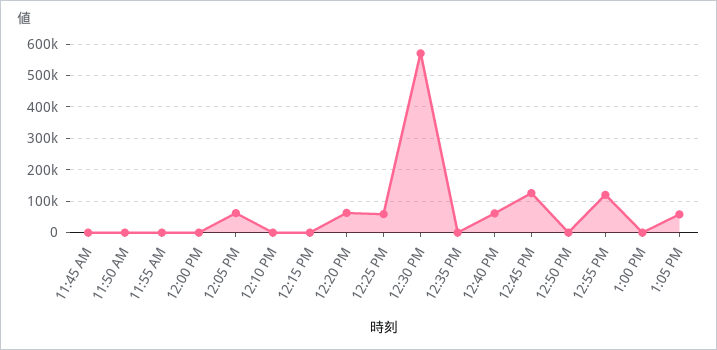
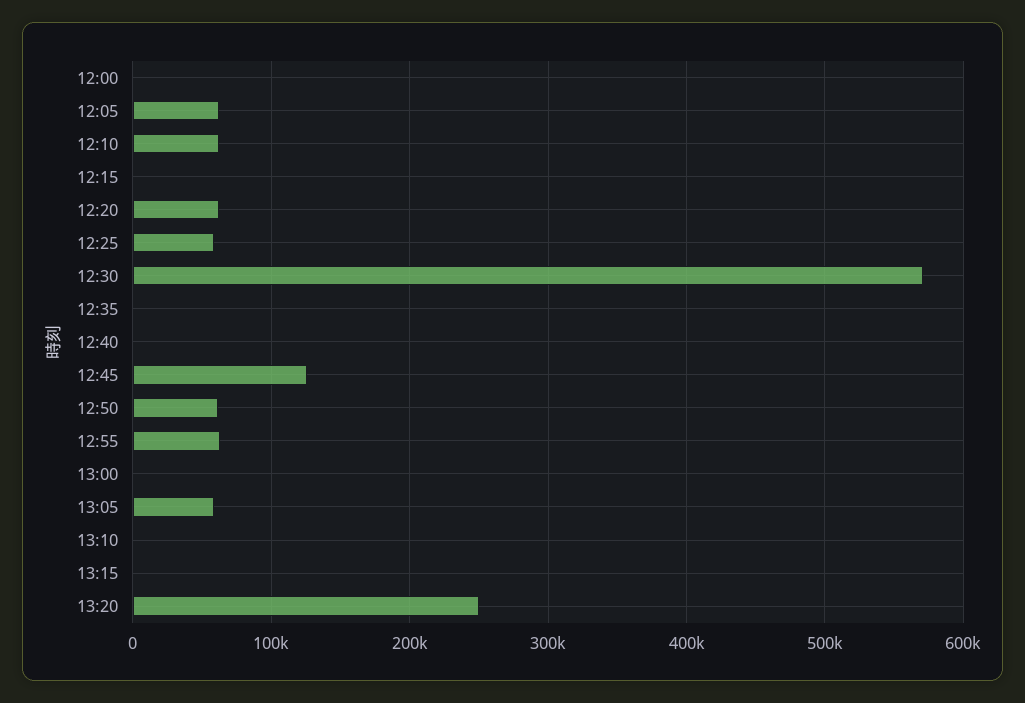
11:45 AM: 0 -> none
11:50 AM: 0 -> none
11:55 AM: 0 -> none
12:10 PM: 0 -> 60000
12:40 PM: 60000 -> 0
12:50 PM: 0 -> 60000
12:55 PM: 120000 -> 60000
13:10: none -> 0
13:15: none -> 0
13:20: none -> 250000

